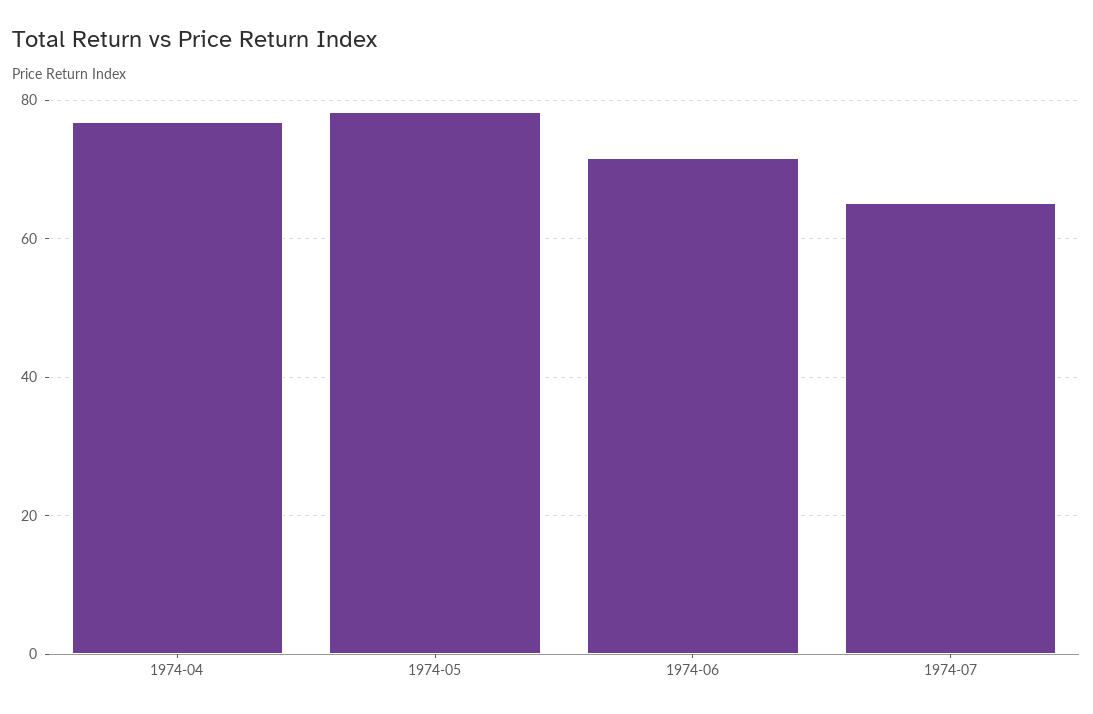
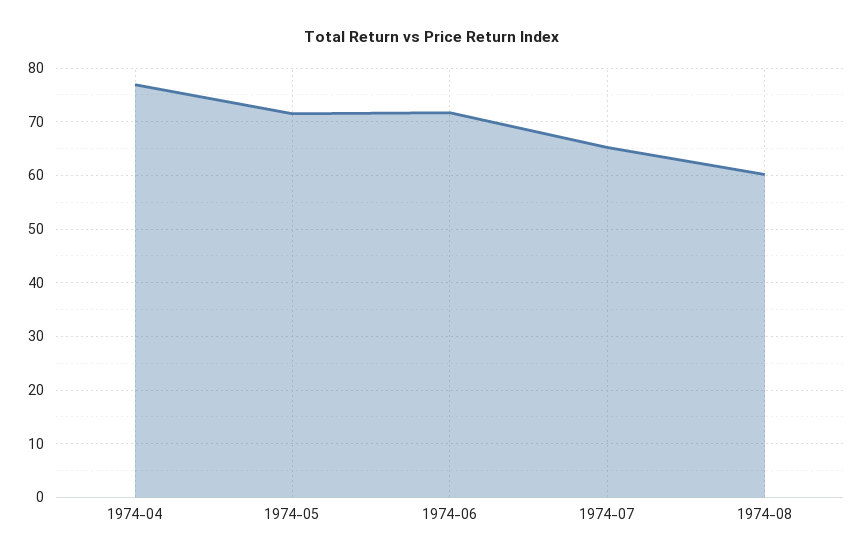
1974-05: 78 -> 72
1974-08: none -> 60

